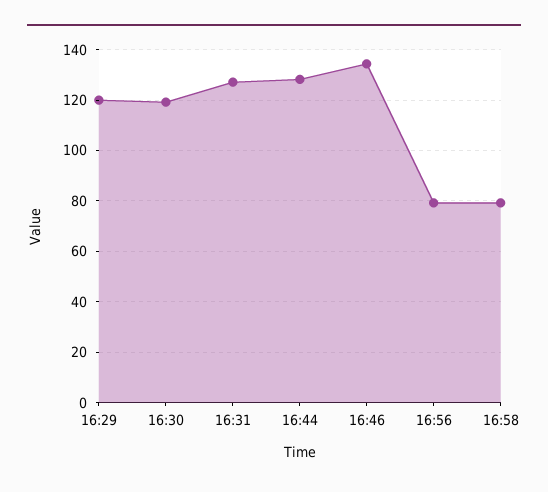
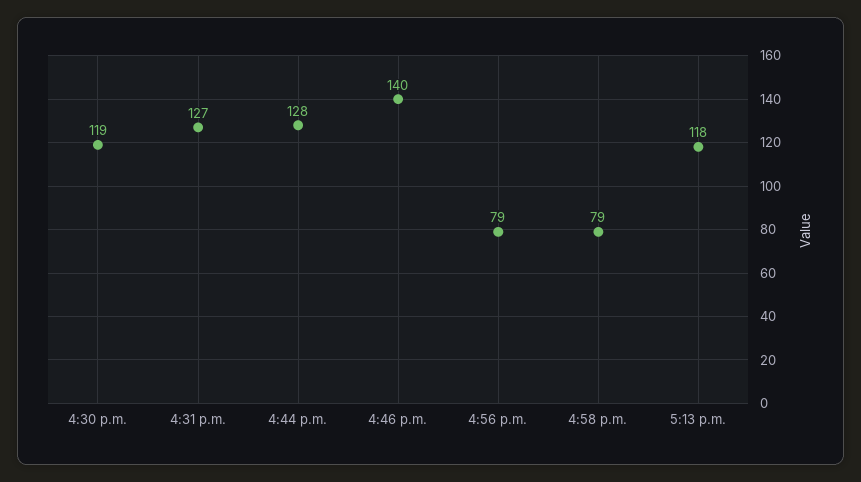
16:29: 120 -> none
16:46: 135 -> 140
5:13 p.m.: none -> 118

